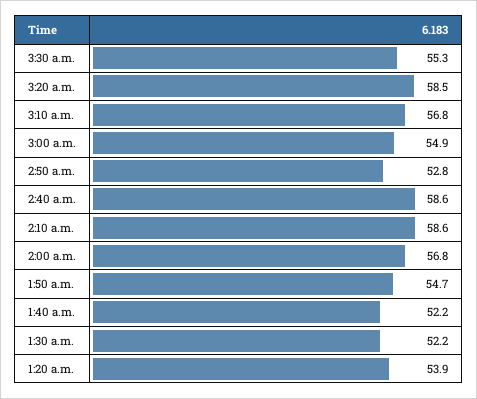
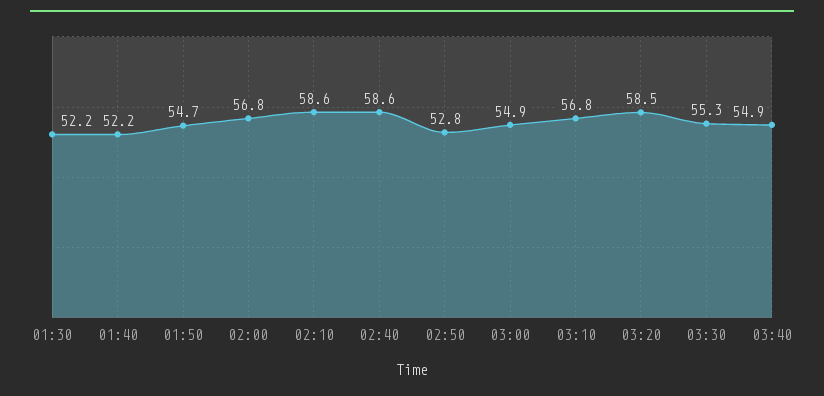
1:20 a.m.: 53.9 -> none
03:40: none -> 54.9

